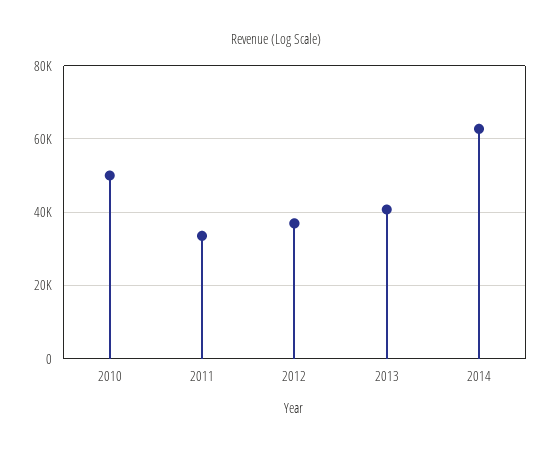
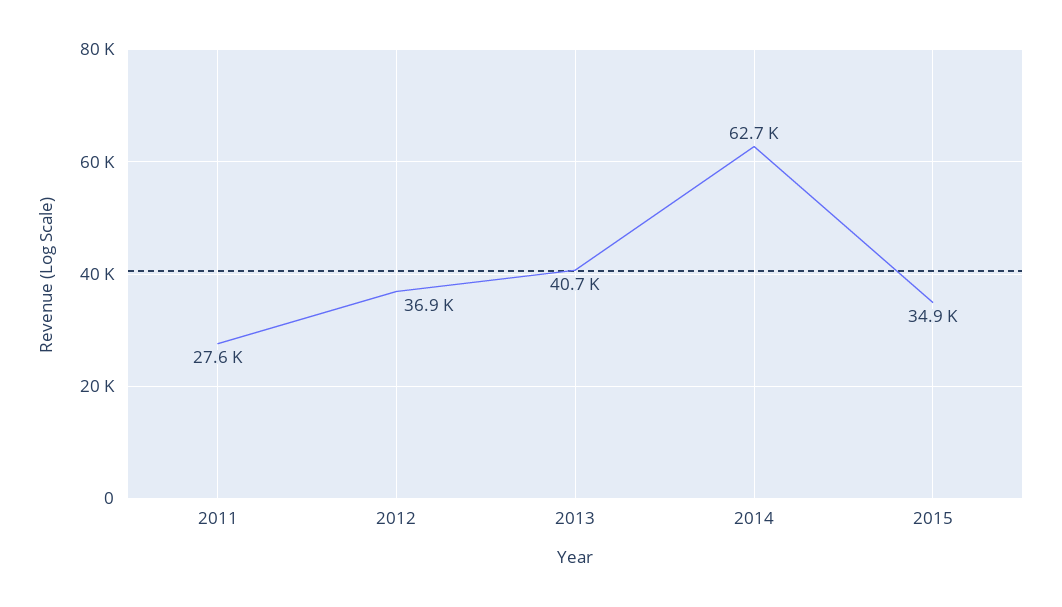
2010: 50000 -> none
2011: 34000 -> 27600
2015: none -> 34900

